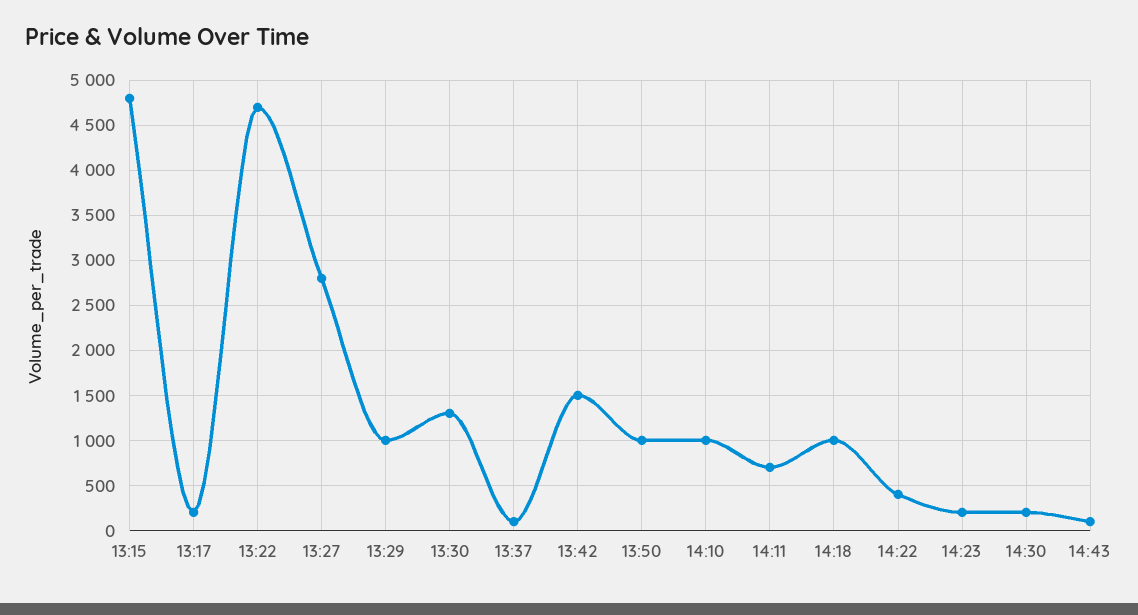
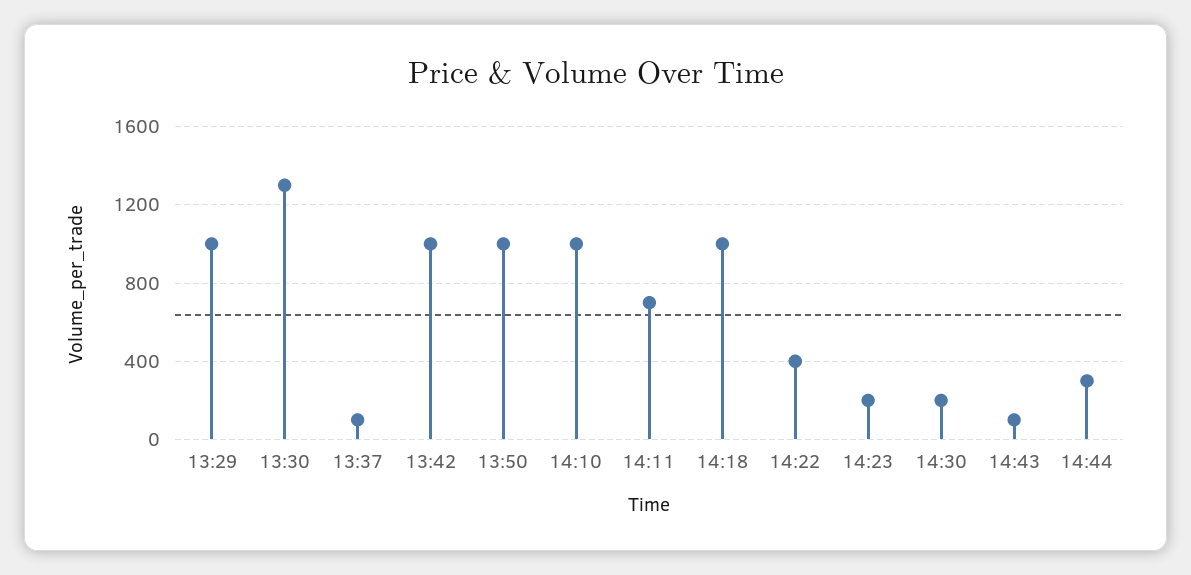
13:15: 4800 -> none
13:17: 200 -> none
13:22: 4700 -> none
13:27: 2800 -> none
13:42: 1500 -> 1000
14:44: none -> 300

